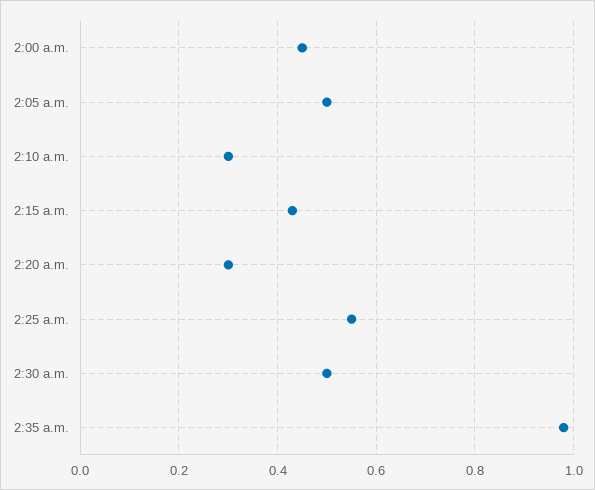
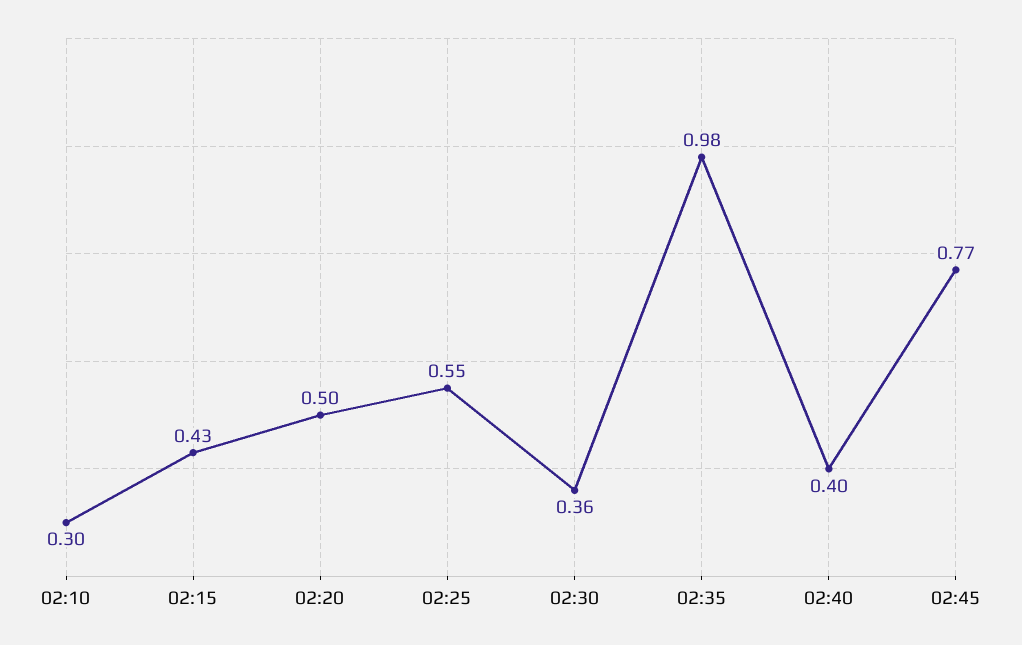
2:00 a.m.: 0.45 -> none
2:05 a.m.: 0.5 -> none
2:20 a.m.: 0.3 -> 0.5
2:30 a.m.: 0.5 -> 0.36
02:40: none -> 0.4
02:45: none -> 0.77

